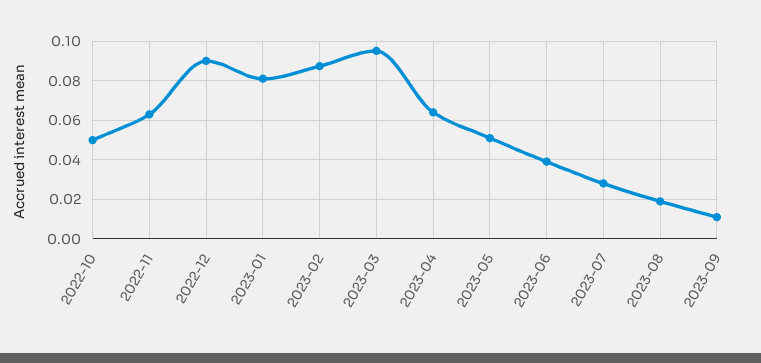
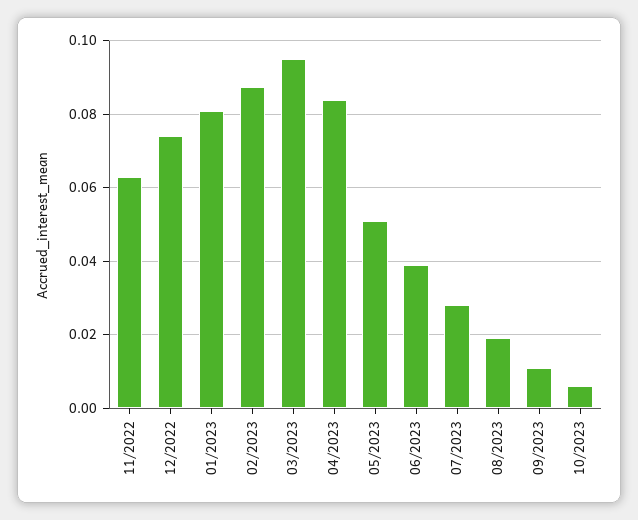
2022-10: 0.05 -> none
2022-12: 0.09 -> 0.074
2023-04: 0.065 -> 0.084
10/2023: none -> 0.006

